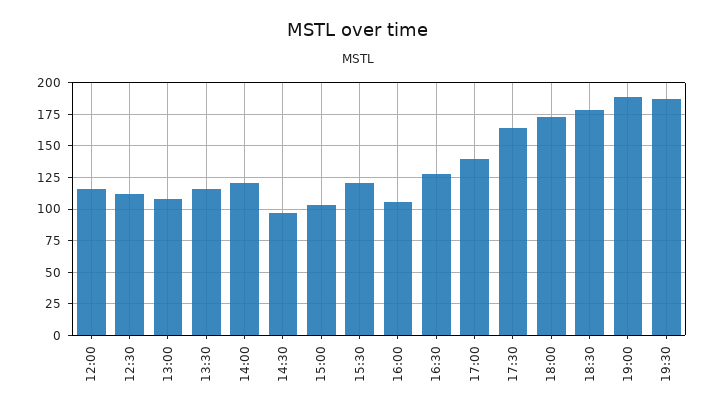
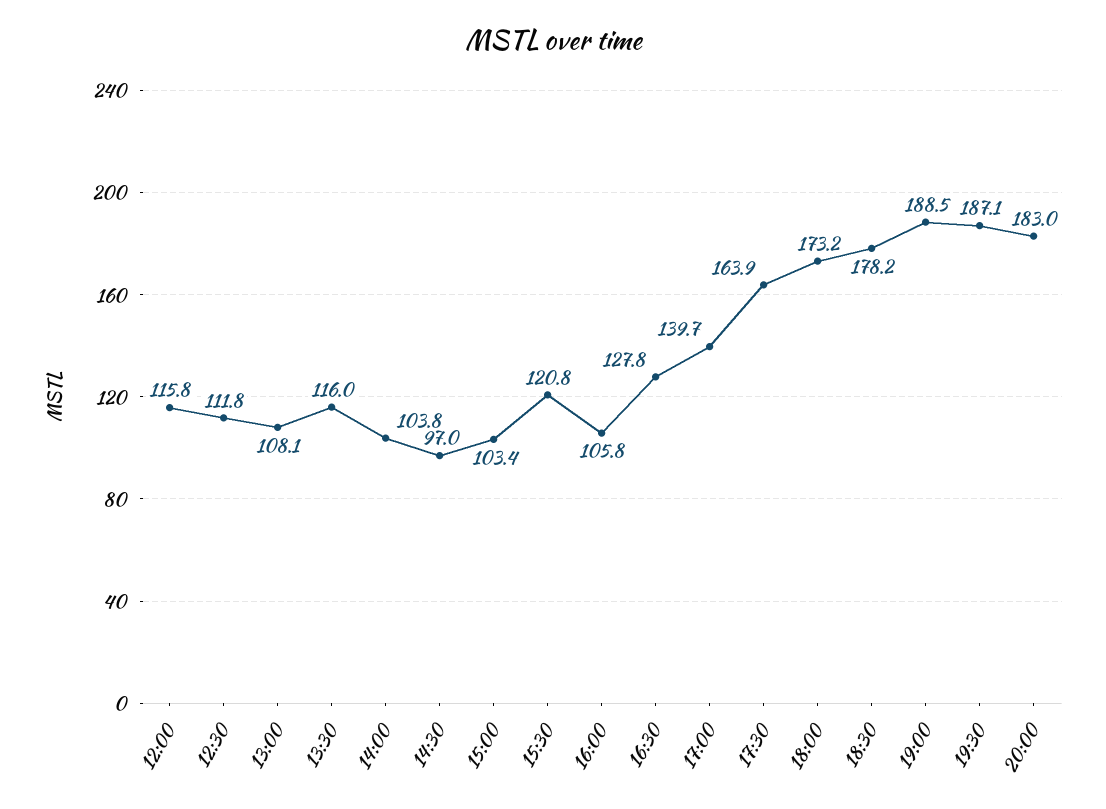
14:00: 120 -> 103.8
20:00: none -> 183

